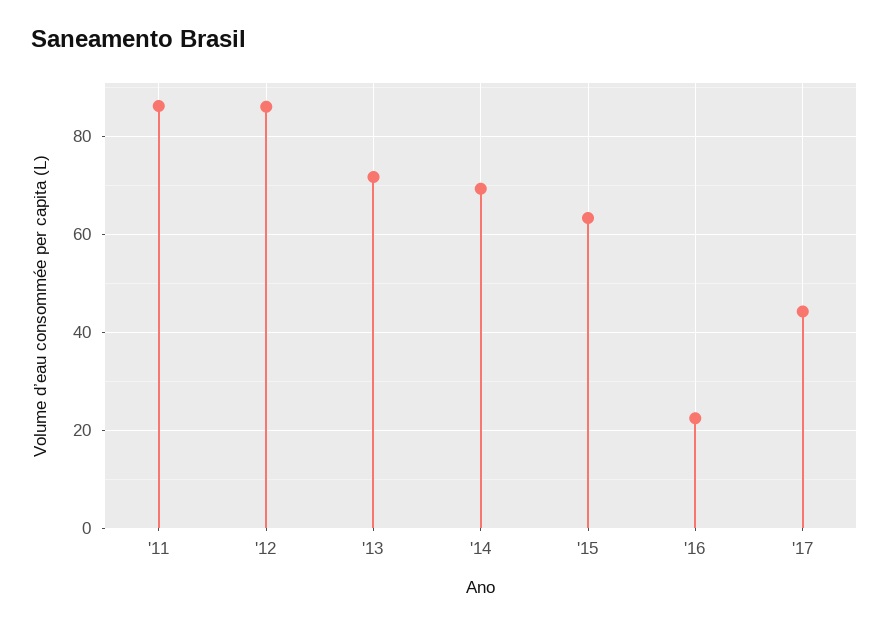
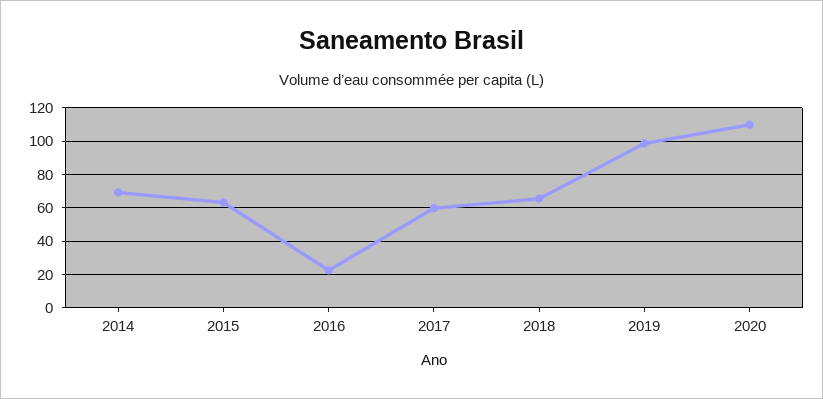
'11: 86 -> none
'12: 86 -> none
'13: 72 -> none
'17: 44 -> 60
2018: none -> 65
2019: none -> 100
2020: none -> 110

